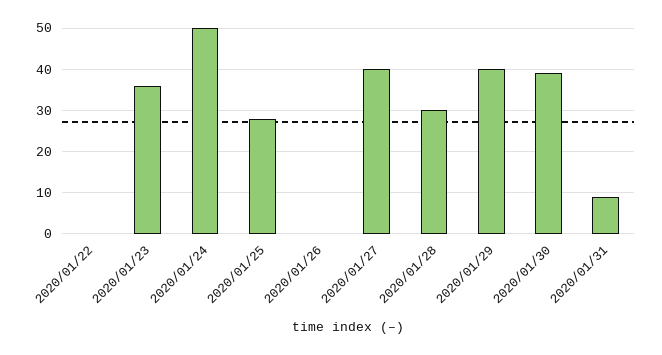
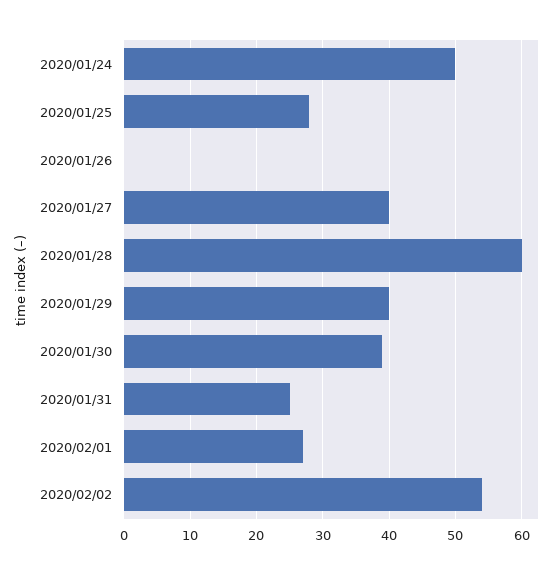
2020/01/22: 0 -> none
2020/01/23: 35 -> none
2020/01/28: 30 -> 60
2020/01/31: 10 -> 25
2020/02/01: none -> 27
2020/02/02: none -> 54

